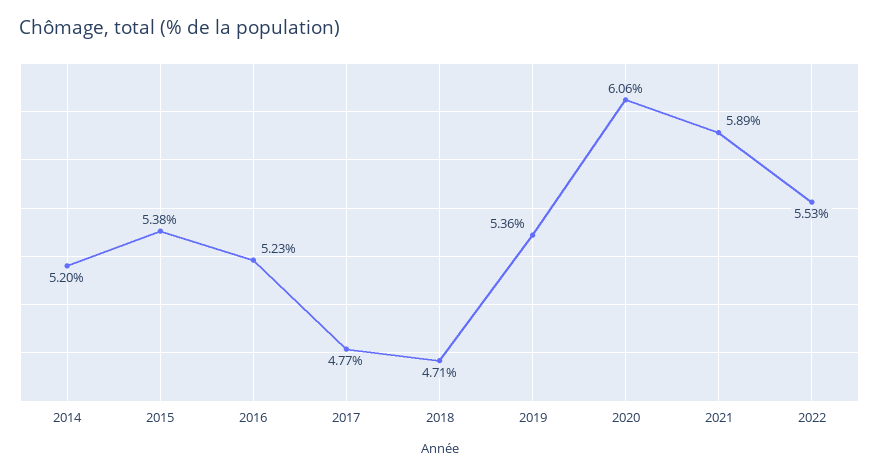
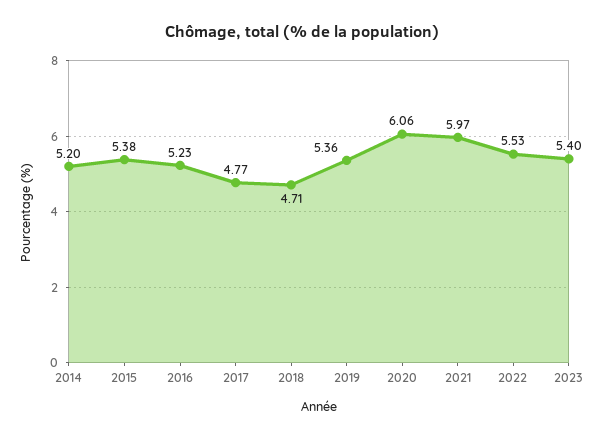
2021: 5.89 -> 5.97
2023: none -> 5.4

